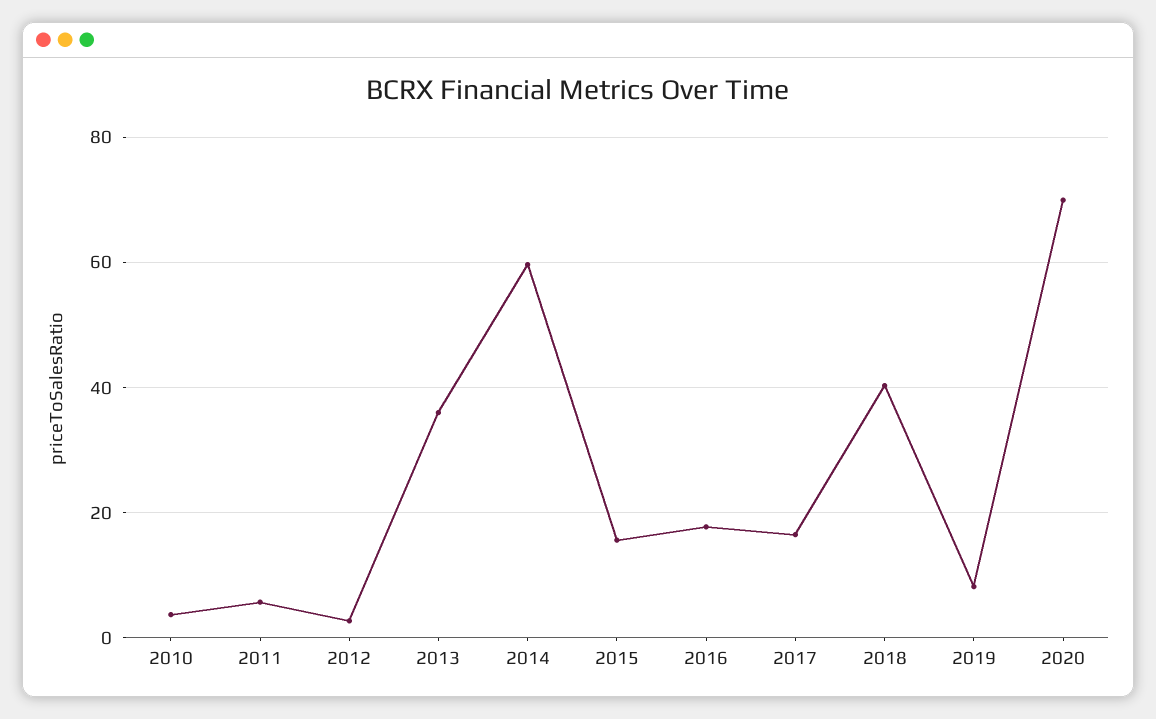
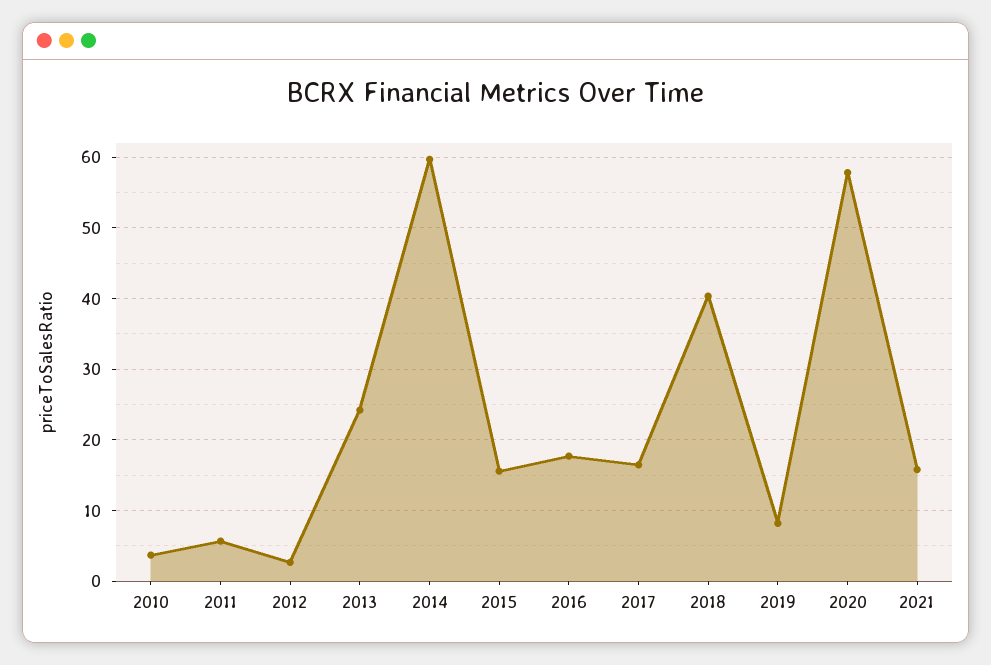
2013: 36 -> 24
2020: 70 -> 58
2021: none -> 16

